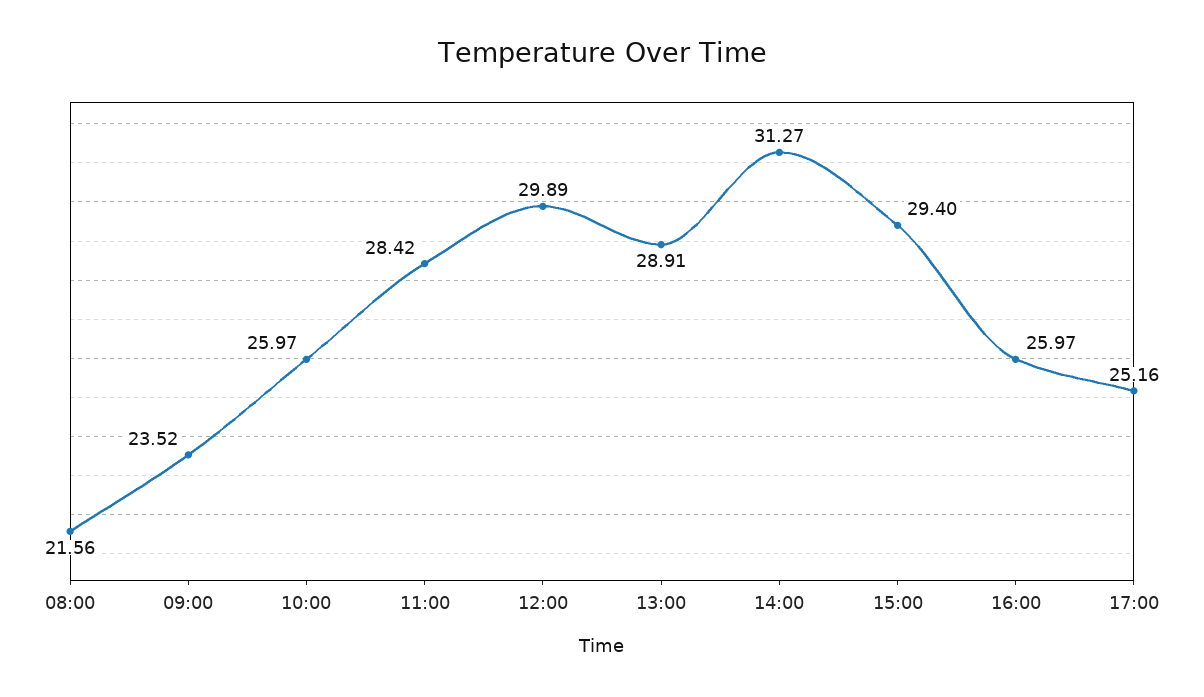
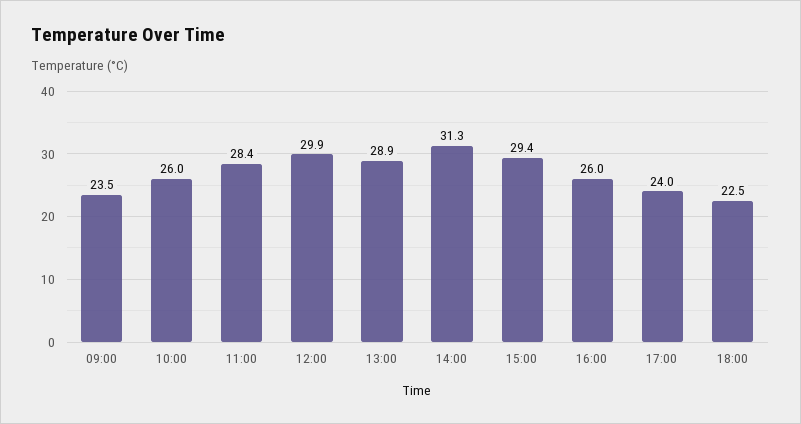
08:00: 21.56 -> none
17:00: 25.16 -> 24
18:00: none -> 22.5

